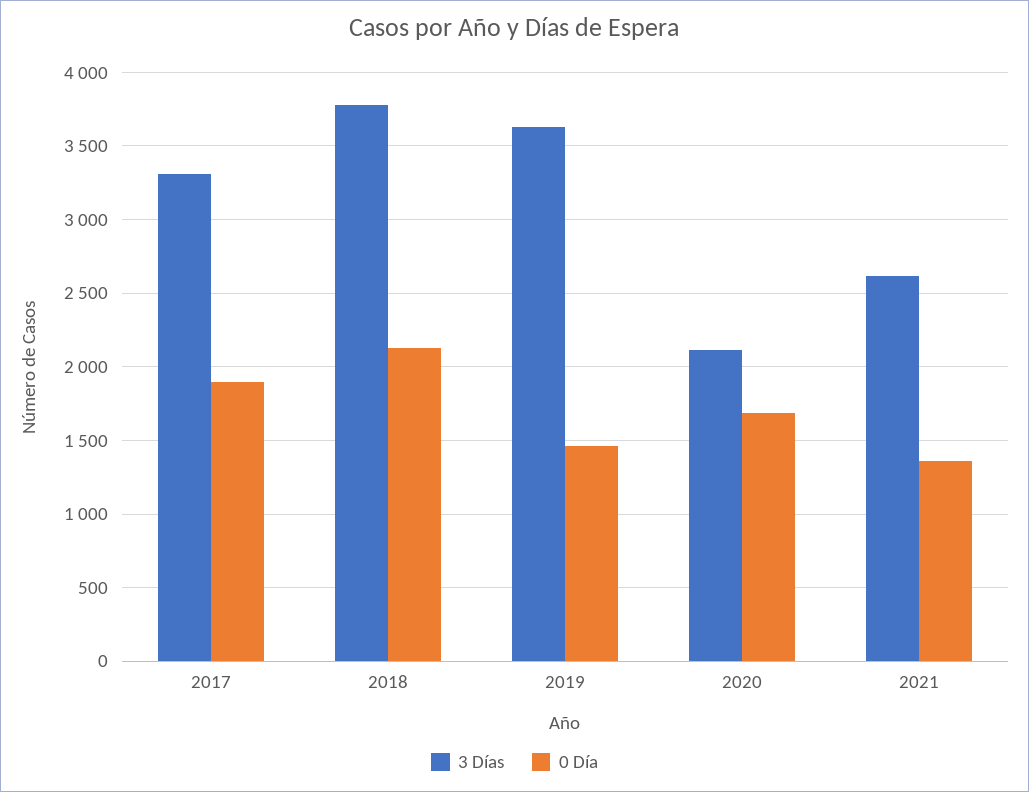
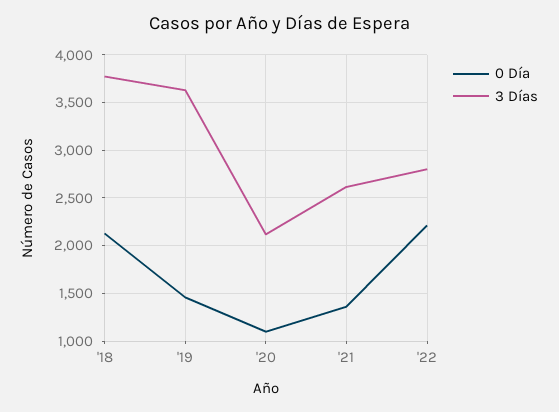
3 Días, 2017: 3300 -> none
0 Día, 2017: 1900 -> none
0 Día, 2020: 1700 -> 1100
0 Día, '22: none -> 2200
3 Días, '22: none -> 2800

